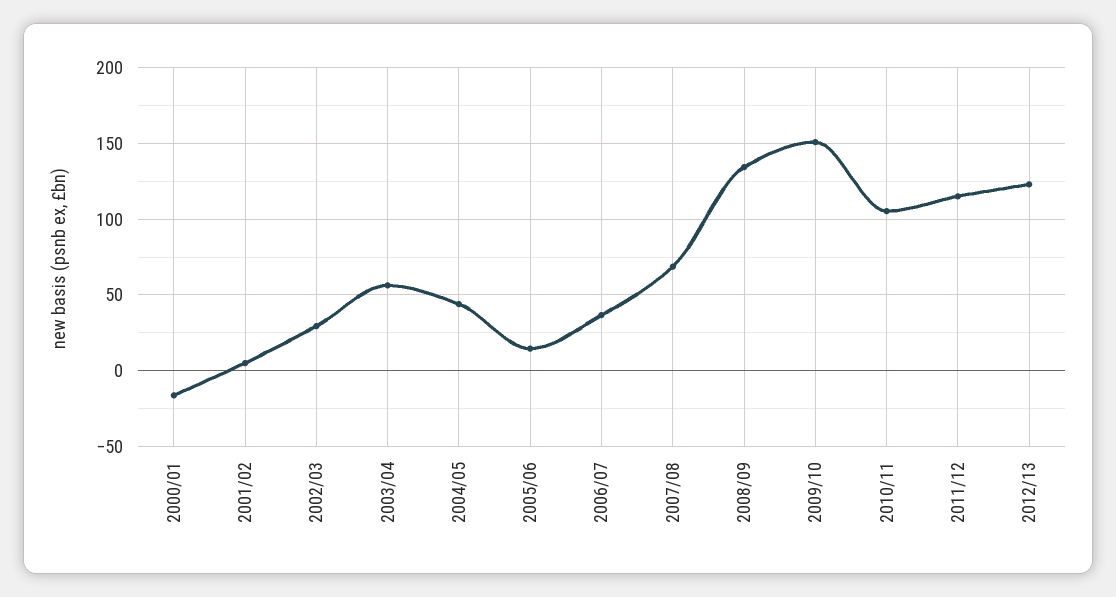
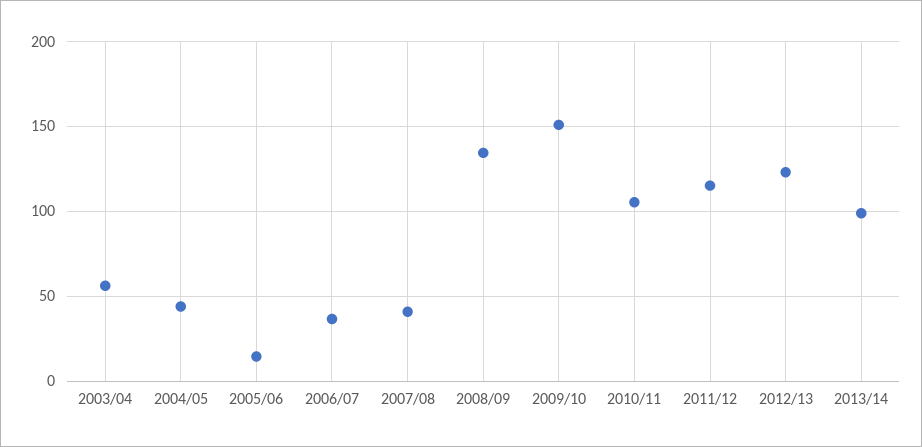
2000/01: -15 -> none
2001/02: 5 -> none
2002/03: 30 -> none
2007/08: 70 -> 40
2013/14: none -> 100

